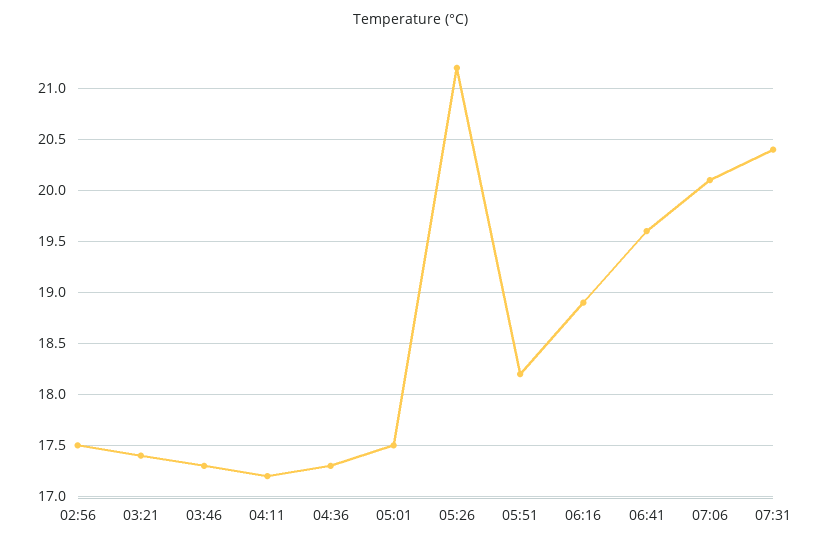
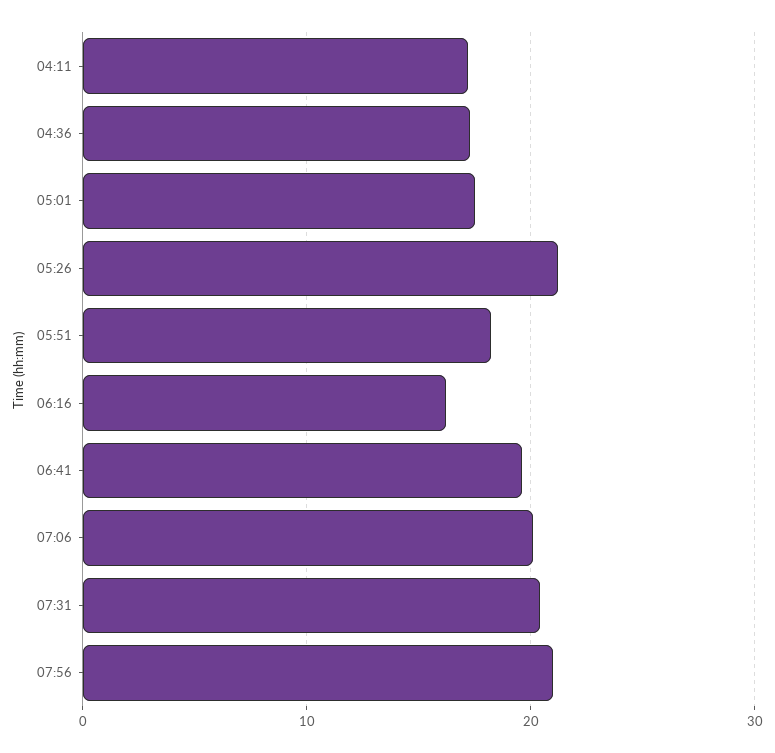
02:56: 17.5 -> none
03:21: 17.4 -> none
03:46: 17.3 -> none
06:16: 18.9 -> 16
07:56: none -> 21

